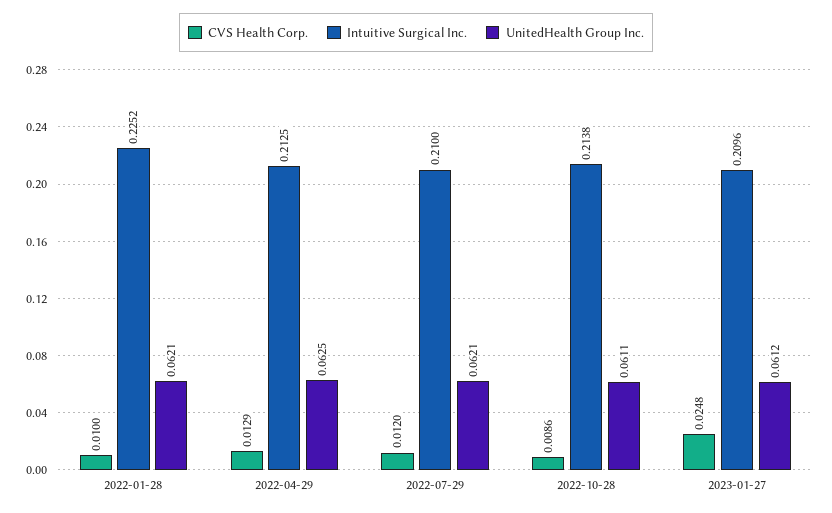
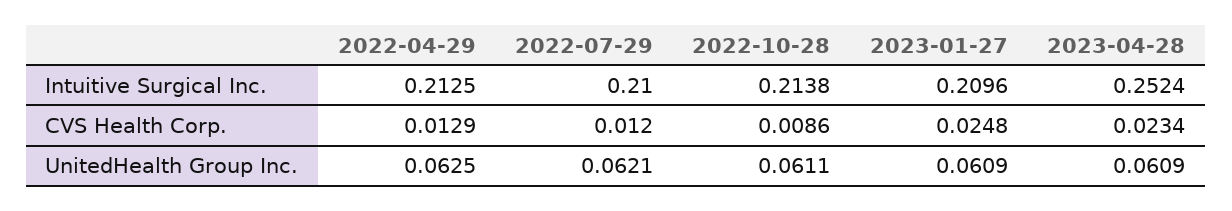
CVS Health Corp., 2022-01-28: 0.01 -> none
Intuitive Surgical Inc., 2022-01-28: 0.2252 -> none
UnitedHealth Group Inc., 2022-01-28: 0.0621 -> none
UnitedHealth Group Inc., 2023-01-27: 0.0612 -> 0.0609
Intuitive Surgical Inc., 2023-04-28: none -> 0.2524
CVS Health Corp., 2023-04-28: none -> 0.0234
UnitedHealth Group Inc., 2023-04-28: none -> 0.0609

